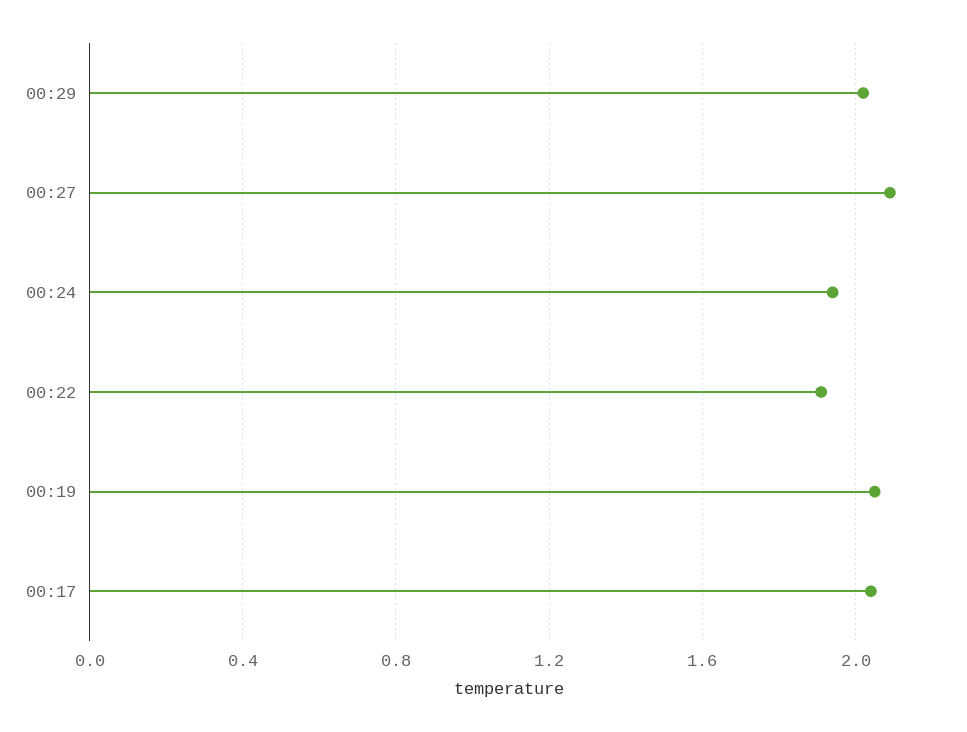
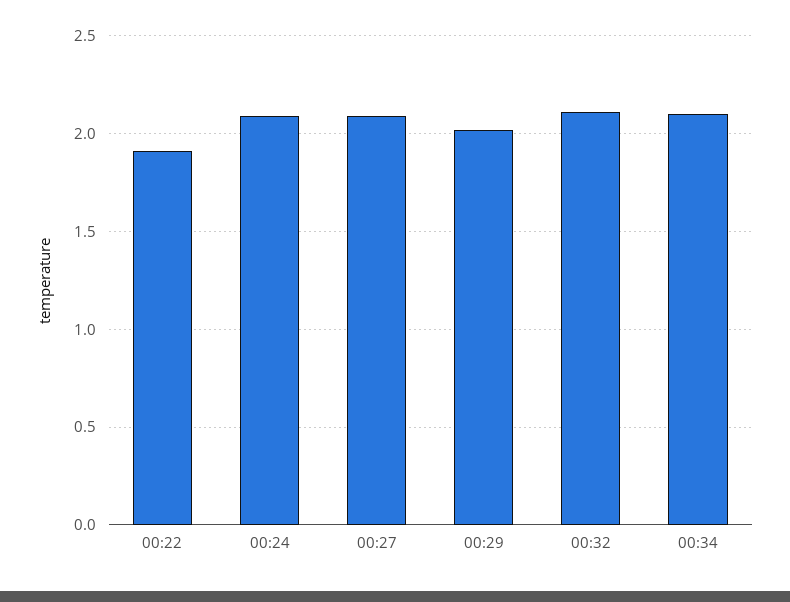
00:24: 1.95 -> 2.1
00:19: 2.05 -> none
00:17: 2.05 -> none
00:32: none -> 2.1
00:34: none -> 2.1

